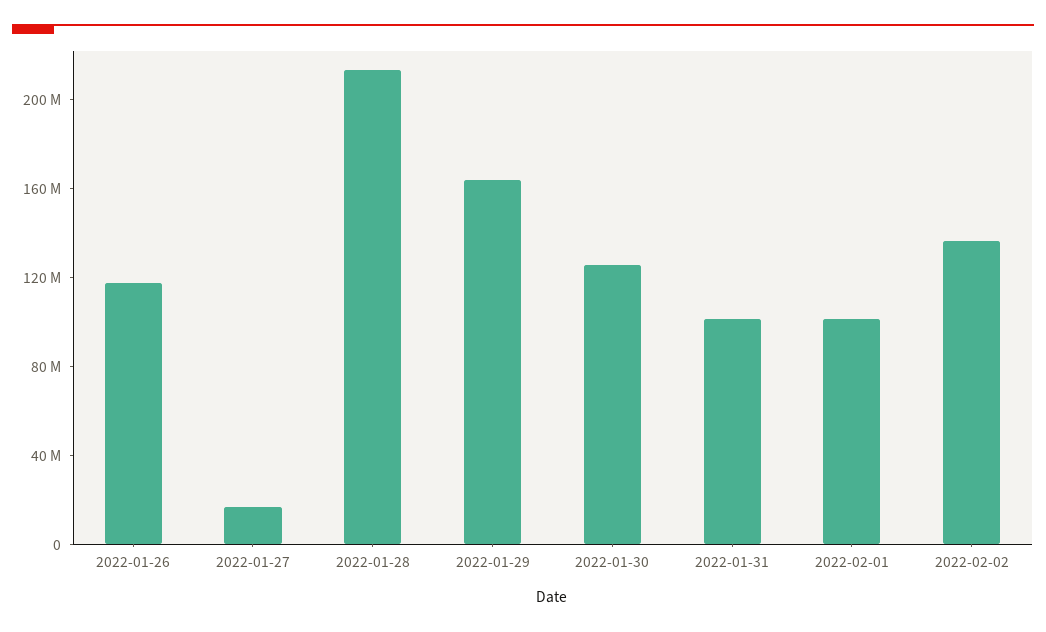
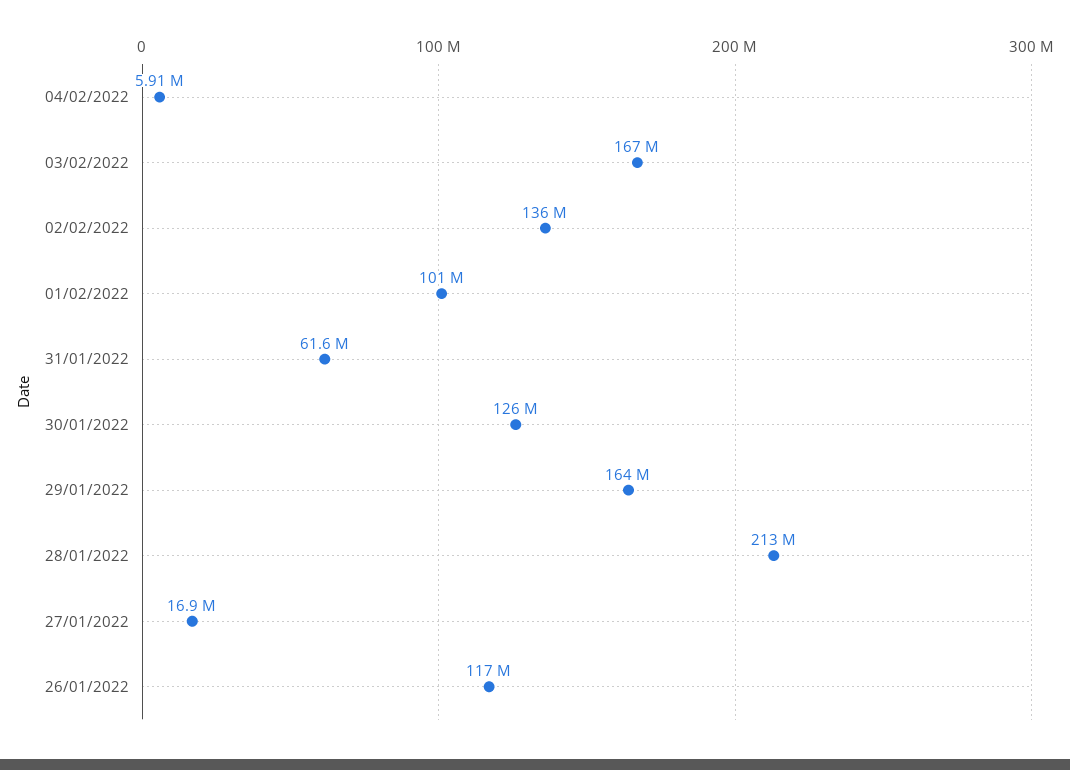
2022-01-31: 100000000 -> 61600000
04/02/2022: none -> 5910000
03/02/2022: none -> 167000000

